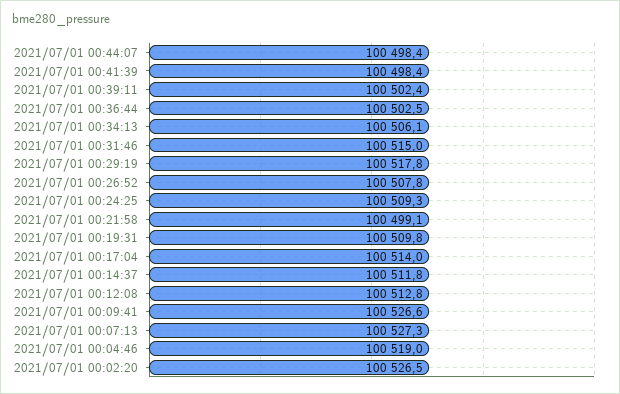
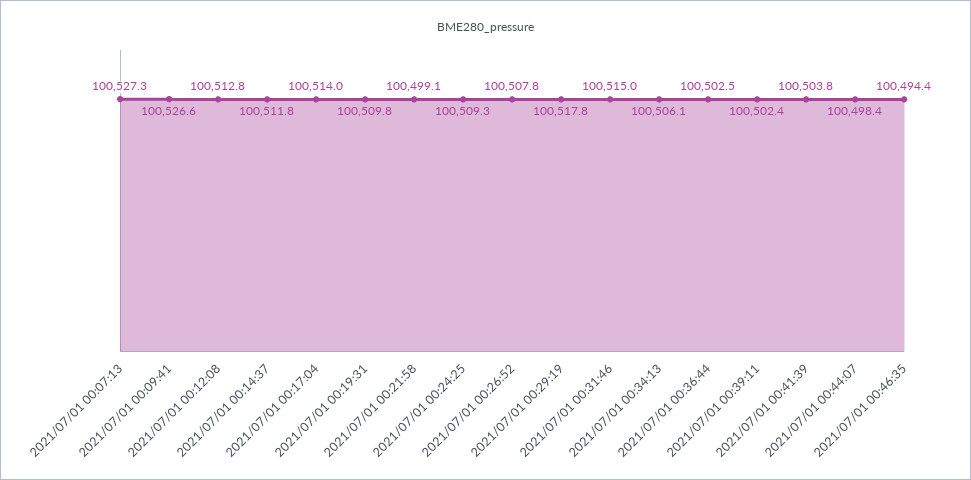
2021/07/01 00:41:39: 100498.4 -> 100503.8
2021/07/01 00:04:46: 100519 -> none
2021/07/01 00:02:20: 100526.5 -> none
2021/07/01 00:46:35: none -> 100494.4

